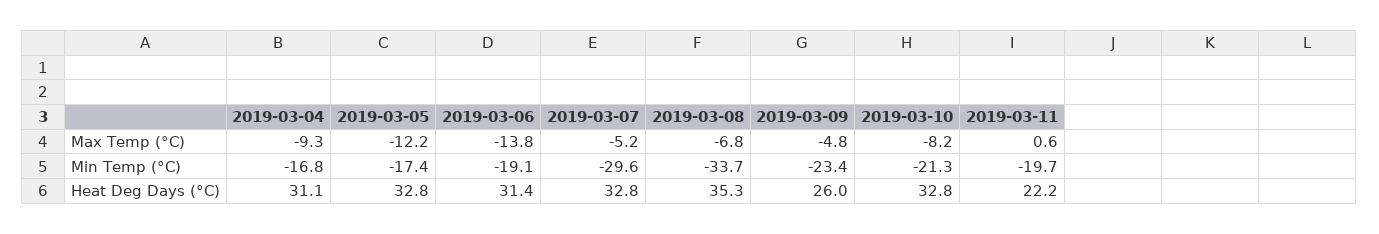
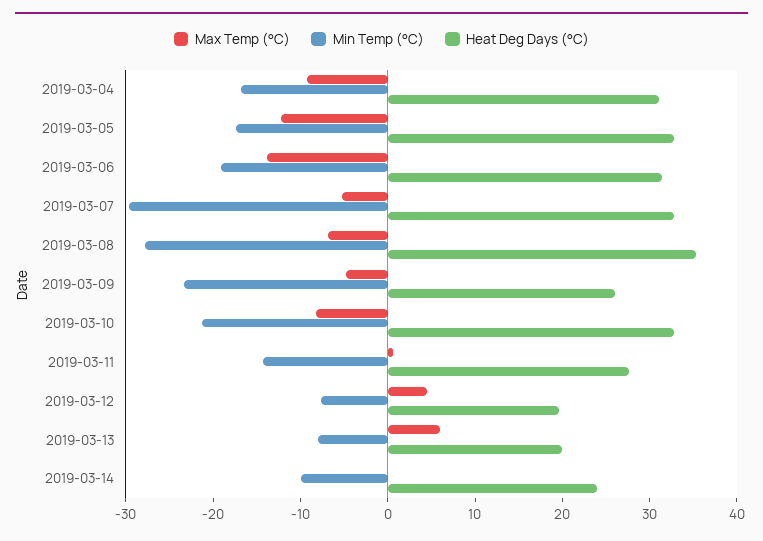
Min Temp (°C), 2019-03-08: -33.7 -> -28
Min Temp (°C), 2019-03-11: -19.7 -> -14
Heat Deg Days (°C), 2019-03-11: 22.2 -> 28
Max Temp (°C), 2019-03-12: none -> 4
Min Temp (°C), 2019-03-12: none -> -8
Heat Deg Days (°C), 2019-03-12: none -> 20
Max Temp (°C), 2019-03-13: none -> 6
Min Temp (°C), 2019-03-13: none -> -8
Heat Deg Days (°C), 2019-03-13: none -> 20
Max Temp (°C), 2019-03-14: none -> 0
Min Temp (°C), 2019-03-14: none -> -10
Heat Deg Days (°C), 2019-03-14: none -> 24

